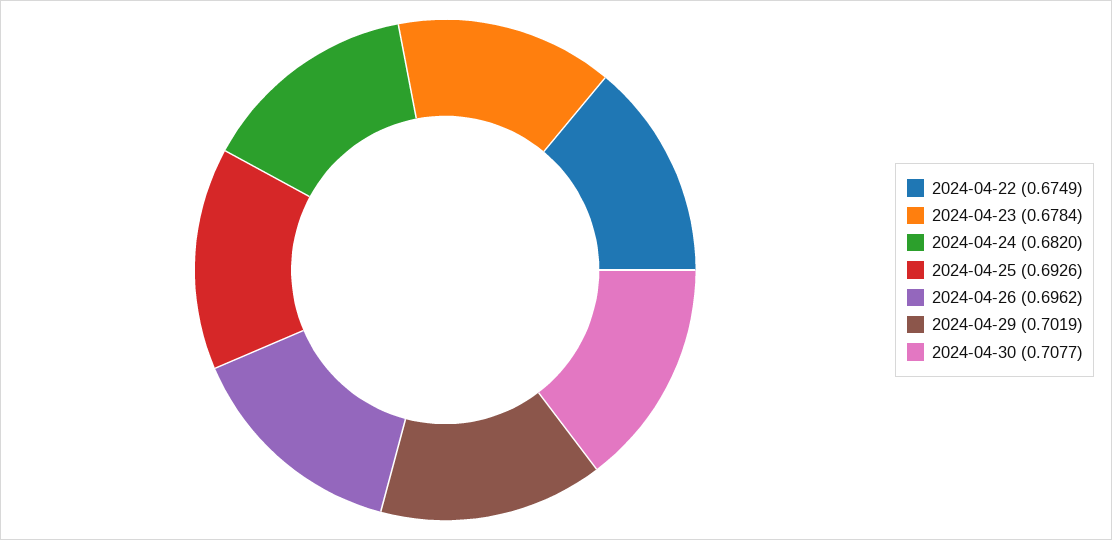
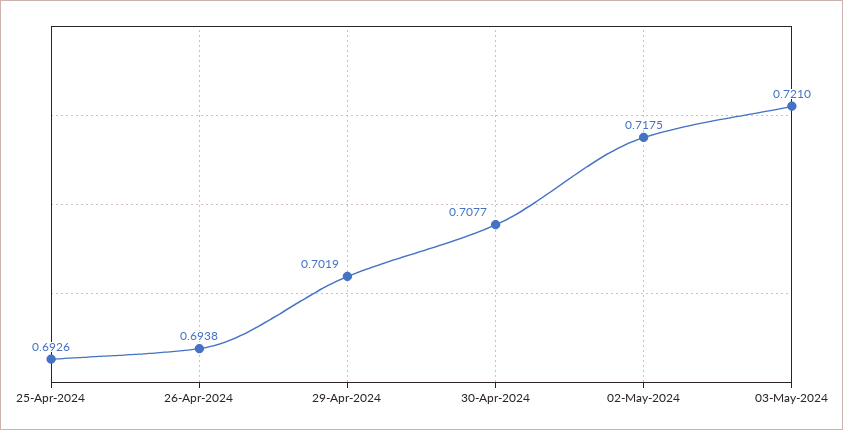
2024-04-22: 0.6749 -> none
2024-04-23: 0.6784 -> none
2024-04-24: 0.682 -> none
2024-04-26: 0.6962 -> 0.6938
02-May-2024: none -> 0.7175
03-May-2024: none -> 0.721

